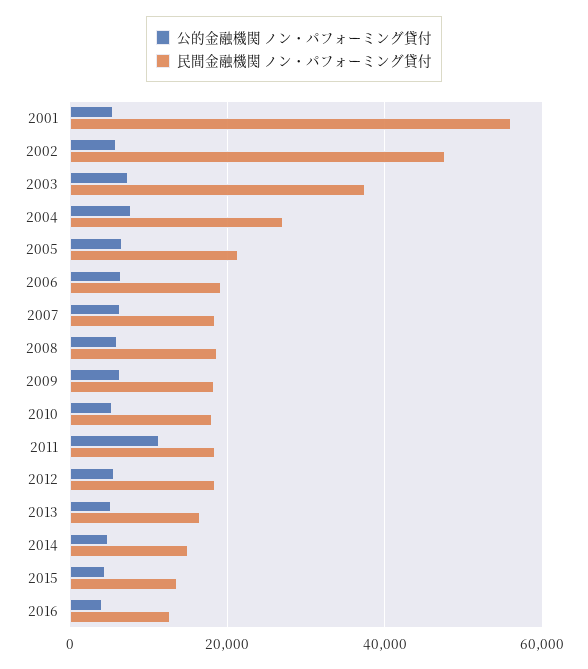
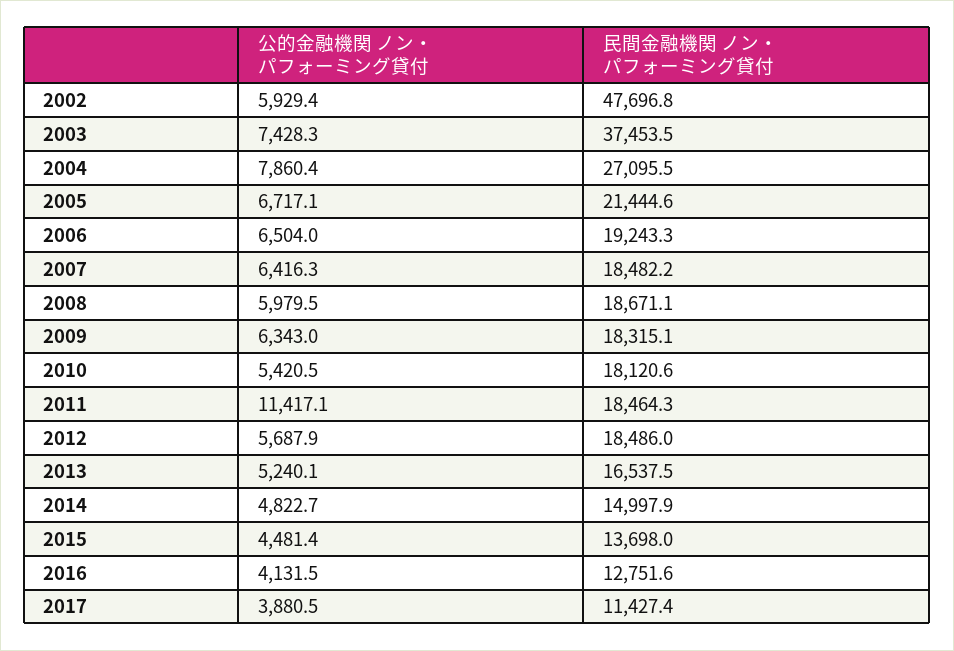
公的金融機関 ノン・パフォーミング貸付, 2001: 6000 -> none
民間金融機関 ノン・パフォーミング貸付, 2001: 56000 -> none
公的金融機関 ノン・パフォーミング貸付, 2017: none -> 3880.5
民間金融機関 ノン・パフォーミング貸付, 2017: none -> 11427.4

